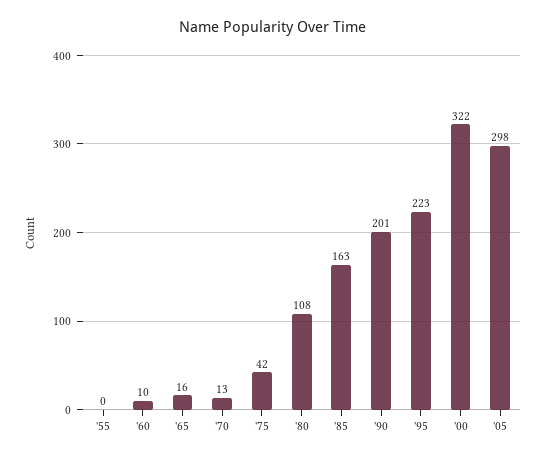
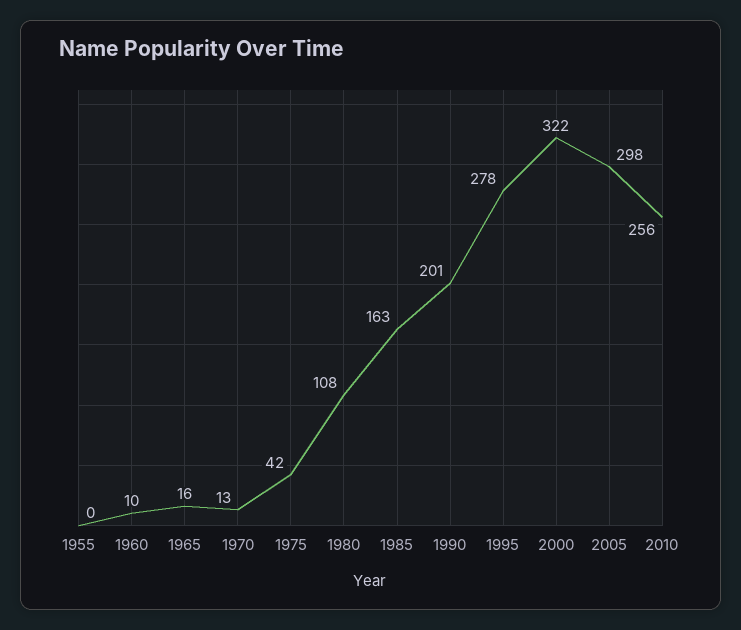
'95: 223 -> 278
2010: none -> 256

